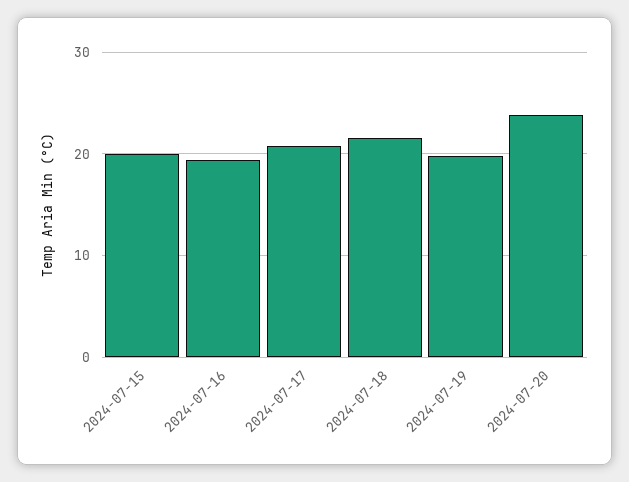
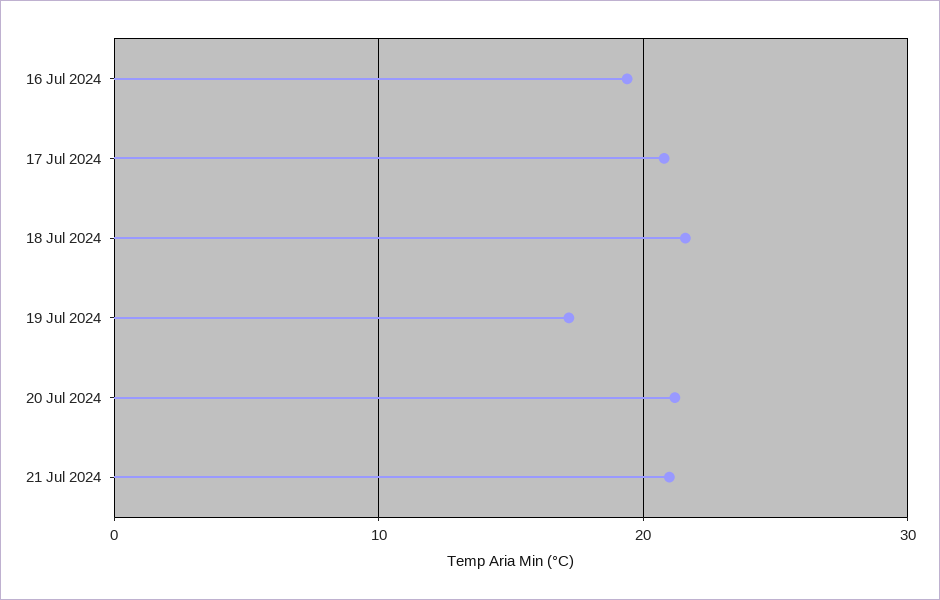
2024-07-15: 20 -> none
2024-07-19: 20 -> 17
2024-07-20: 24 -> 21
21 Jul 2024: none -> 21

